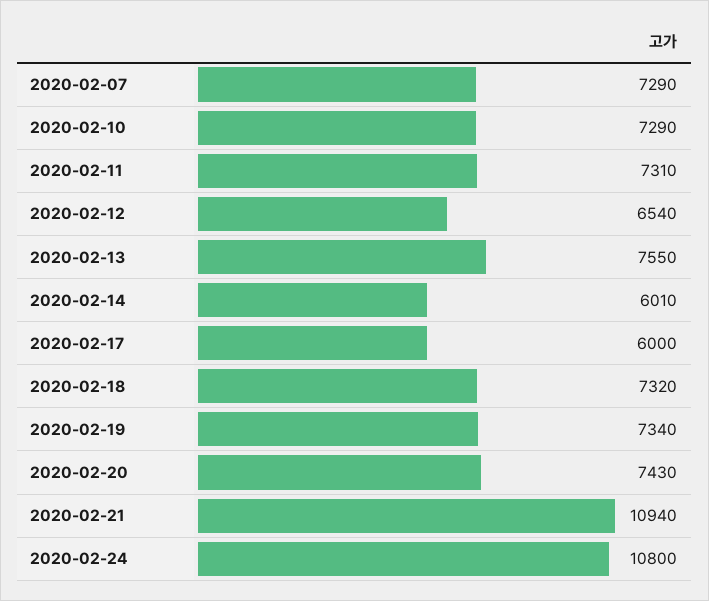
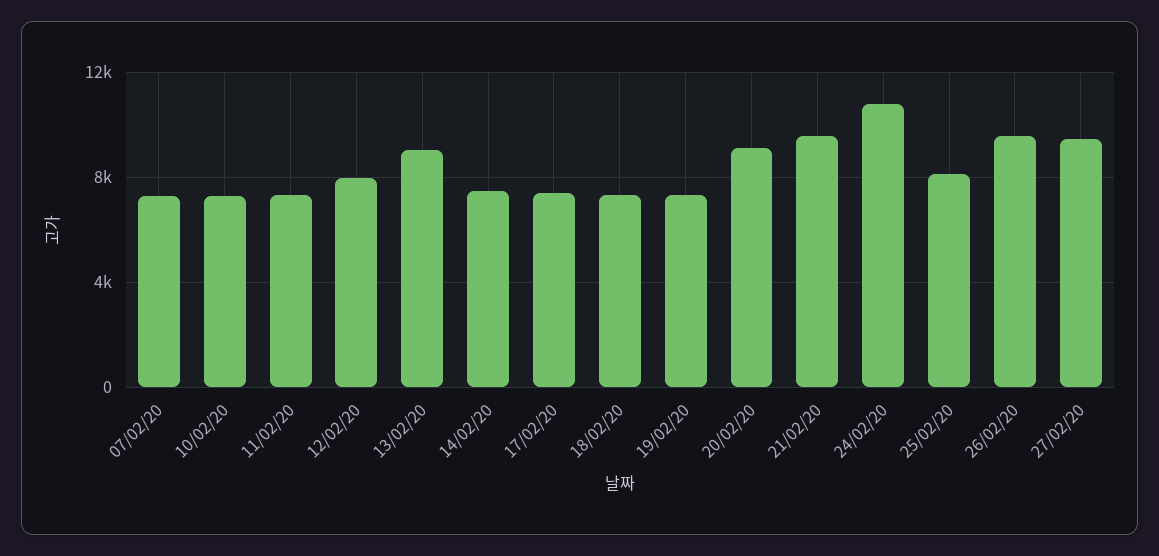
2020-02-12: 6540 -> 8000
2020-02-13: 7550 -> 9000
2020-02-14: 6010 -> 7500
2020-02-17: 6000 -> 7500
2020-02-20: 7430 -> 9000
2020-02-21: 10940 -> 9500
25/02/20: none -> 8000
26/02/20: none -> 9500
27/02/20: none -> 9500

